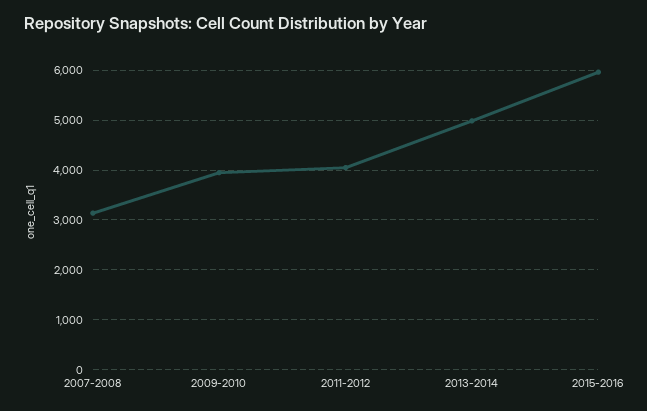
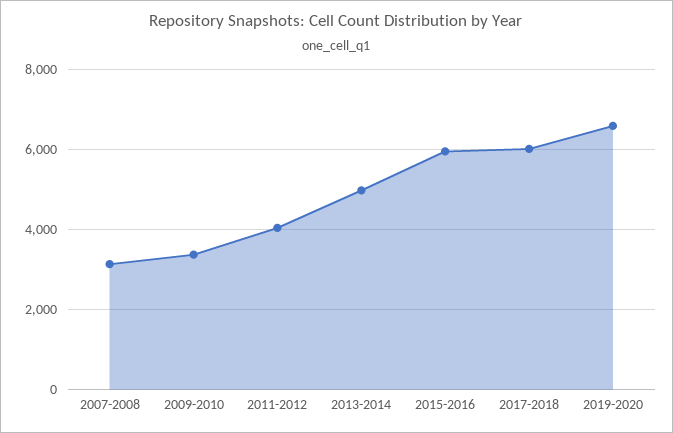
2009-2010: 4000 -> 3400
2017-2018: none -> 6000
2019-2020: none -> 6600

